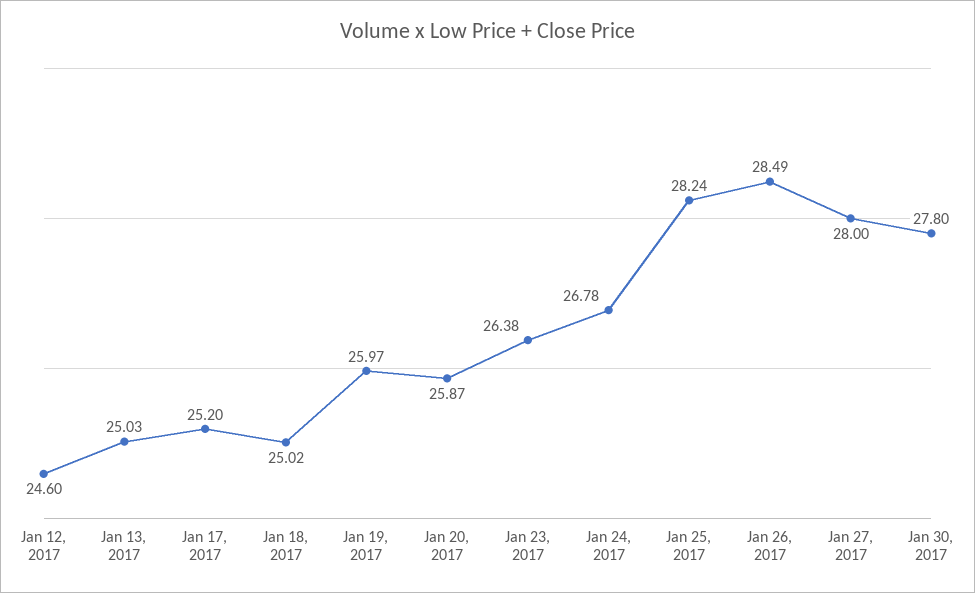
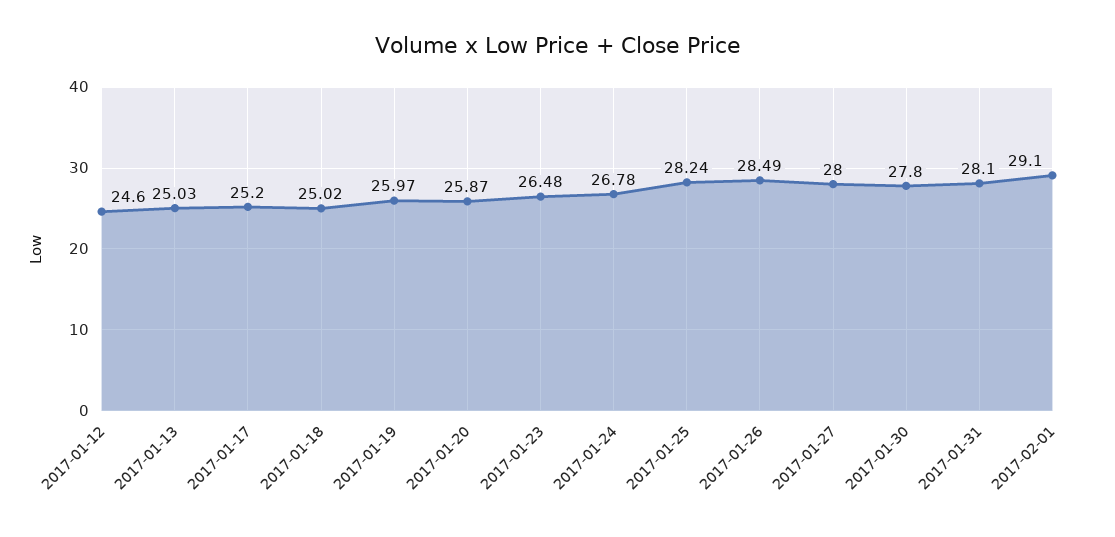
Jan 23, 2017: 26.38 -> 26.48
2017-01-31: none -> 28.1
2017-02-01: none -> 29.1

